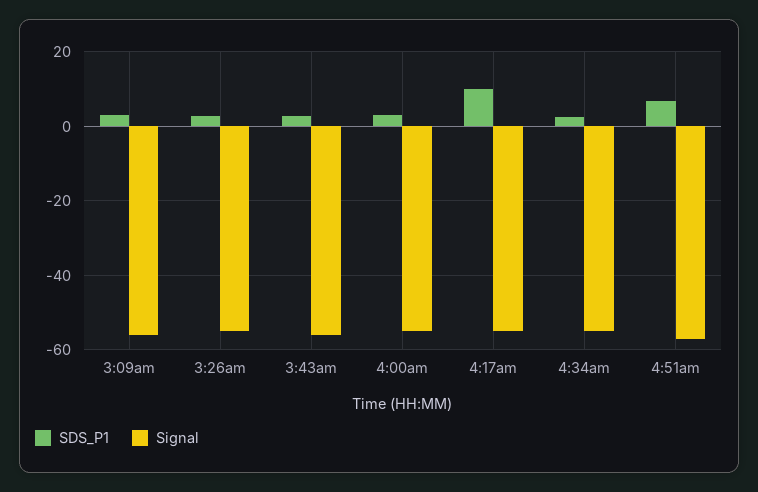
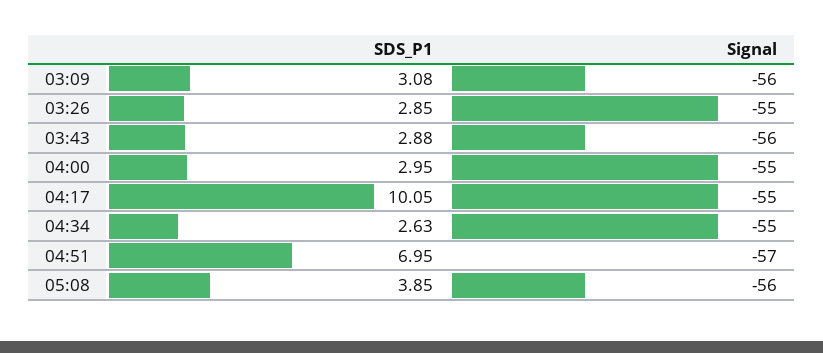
SDS_P1, 05:08: none -> 3.85
Signal, 05:08: none -> -56

